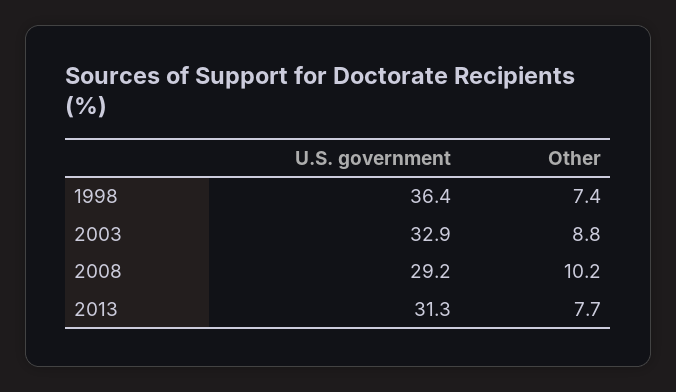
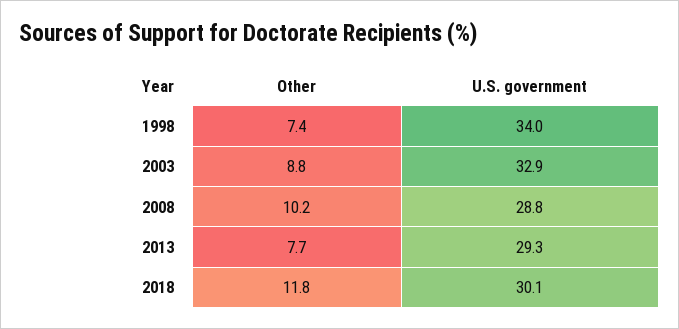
U.S. government, 1998: 36.4 -> 34
U.S. government, 2008: 29.2 -> 28.8
U.S. government, 2013: 31.3 -> 29.3
Other, 2018: none -> 11.8
U.S. government, 2018: none -> 30.1

